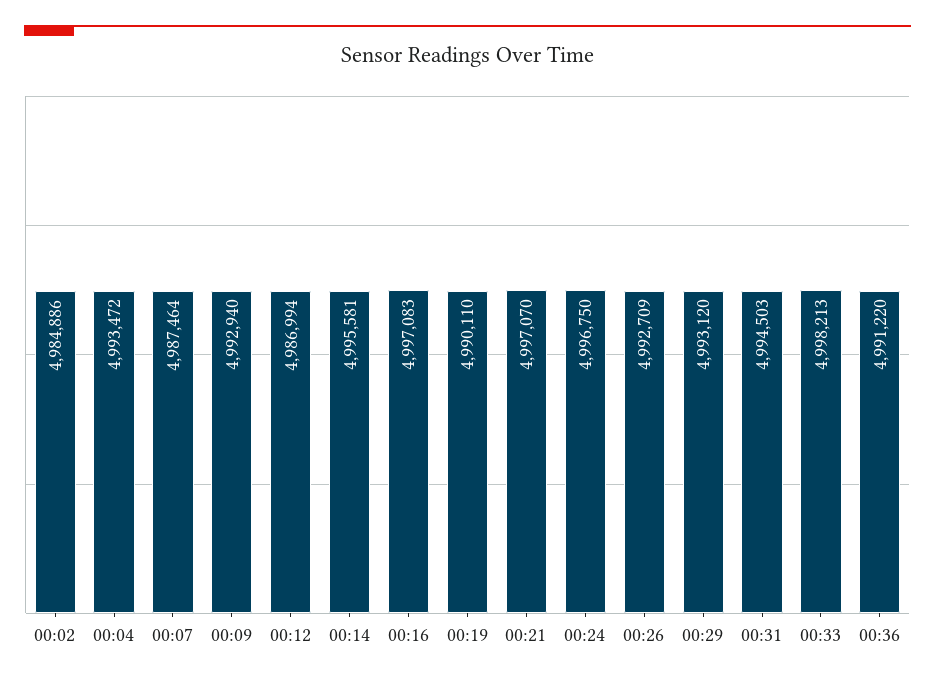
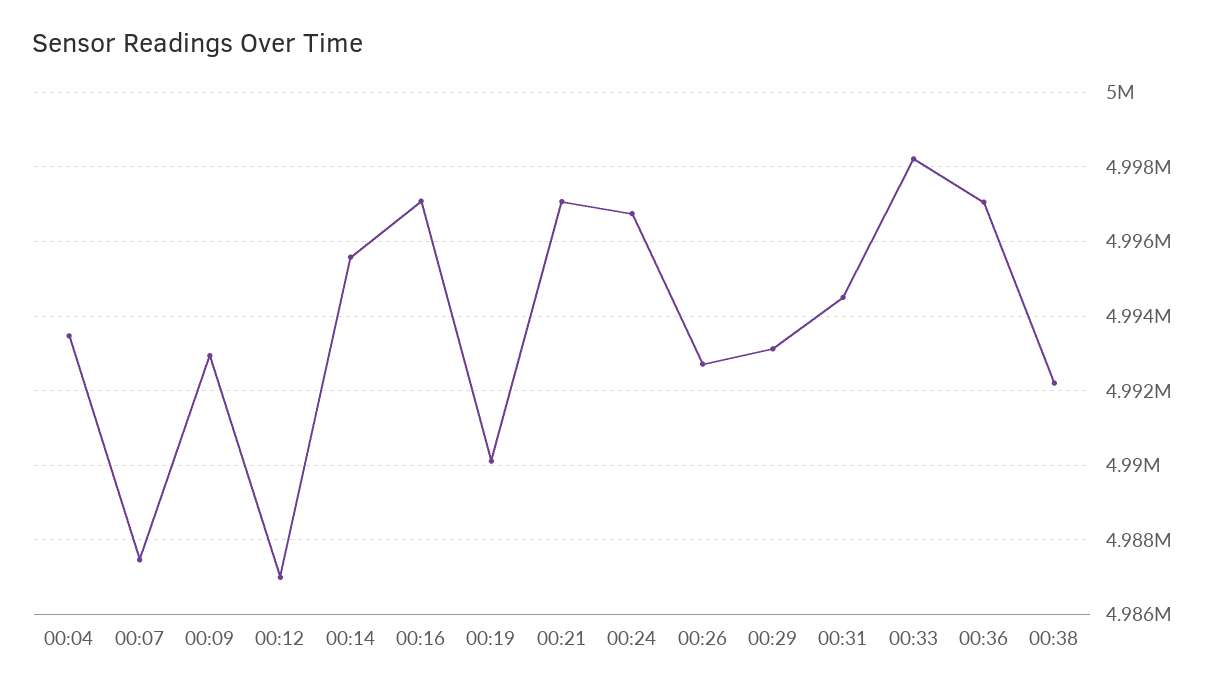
00:02: 4984886 -> none
00:36: 4991220 -> 4997000
00:38: none -> 4992200

